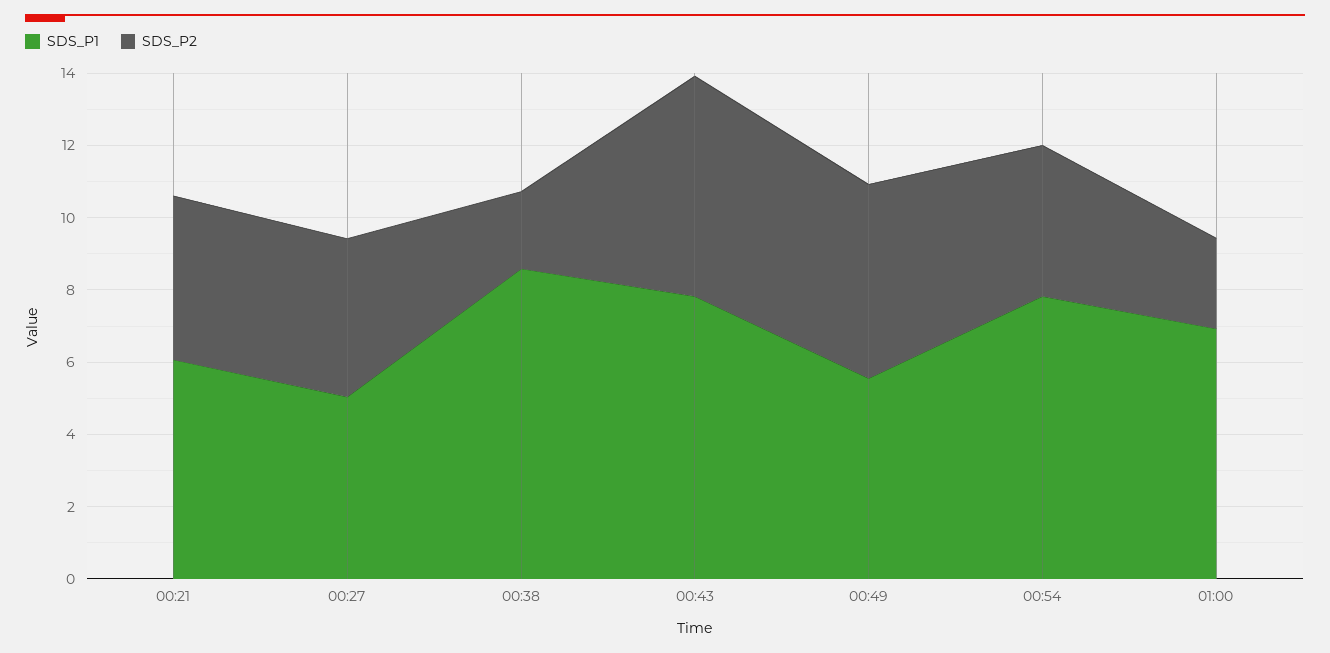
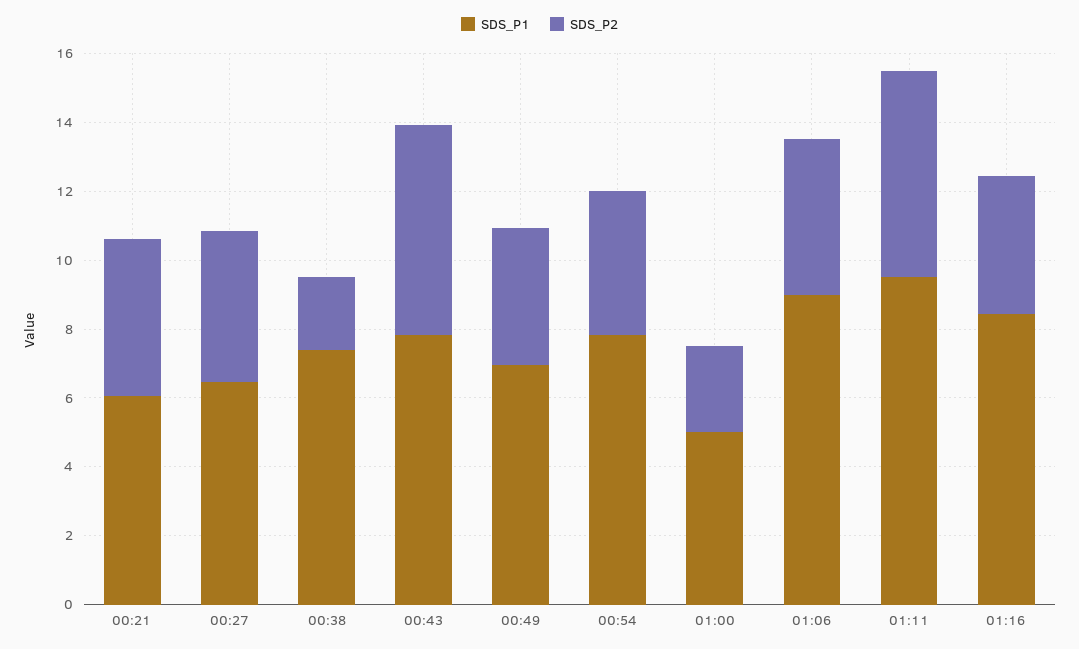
SDS_P1, 00:27: 5 -> 6.5
SDS_P1, 00:38: 8.5 -> 7.5
SDS_P1, 00:49: 5.5 -> 7
SDS_P2, 00:49: 5.5 -> 4
SDS_P1, 01:00: 7 -> 5
SDS_P1, 01:06: none -> 9
SDS_P2, 01:06: none -> 4.5
SDS_P1, 01:11: none -> 9.5
SDS_P2, 01:11: none -> 6
SDS_P1, 01:16: none -> 8.5
SDS_P2, 01:16: none -> 4

